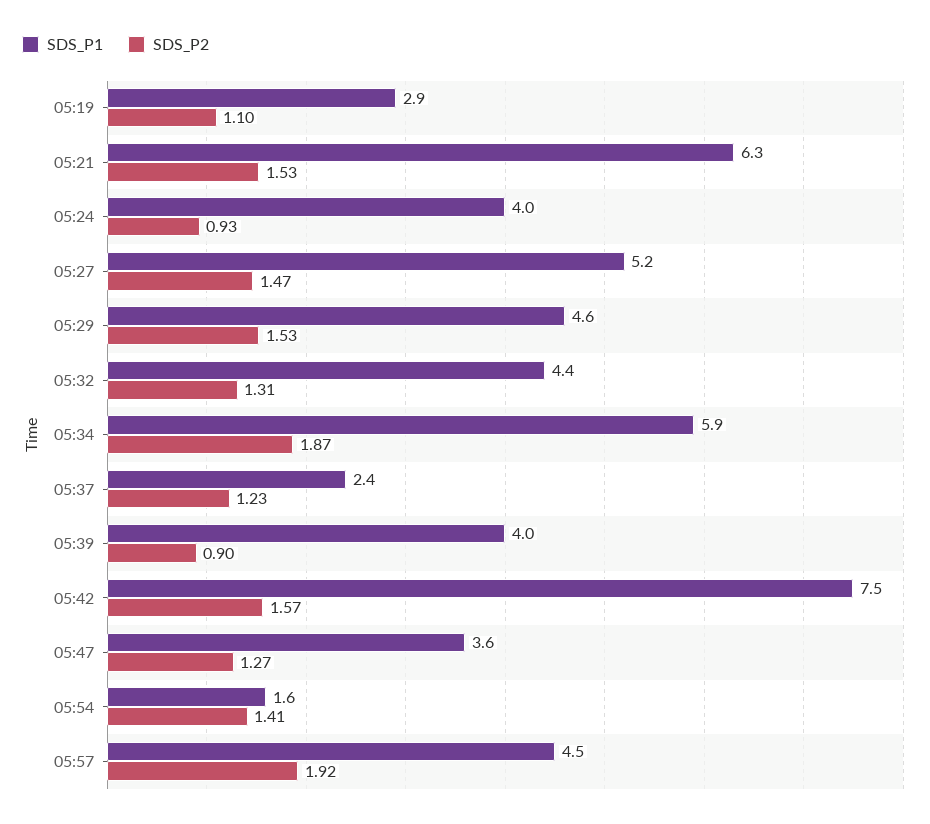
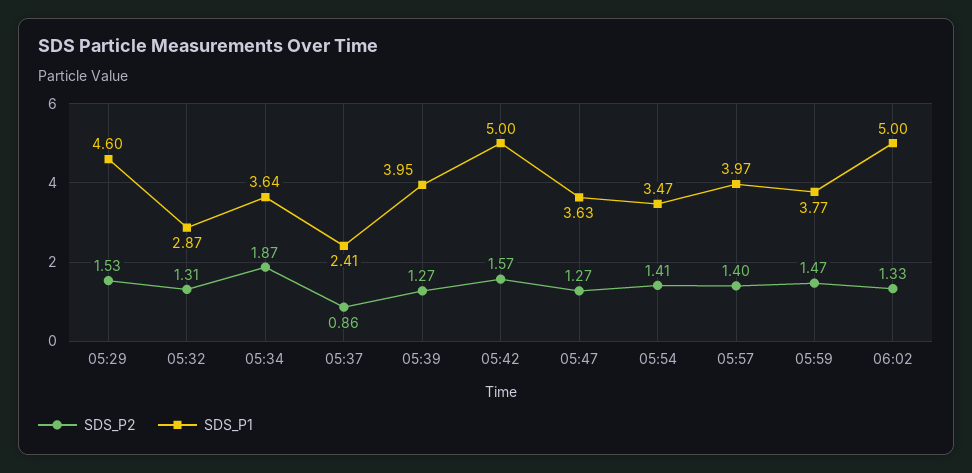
SDS_P1, 05:19: 2.9 -> none
SDS_P2, 05:19: 1.1 -> none
SDS_P1, 05:21: 6.3 -> none
SDS_P2, 05:21: 1.53 -> none
SDS_P1, 05:24: 4 -> none
SDS_P2, 05:24: 0.93 -> none
SDS_P1, 05:27: 5.2 -> none
SDS_P2, 05:27: 1.47 -> none
SDS_P1, 05:32: 4.4 -> 2.87
SDS_P1, 05:34: 5.9 -> 3.64
SDS_P2, 05:37: 1.23 -> 0.86
SDS_P2, 05:39: 0.9 -> 1.27
SDS_P1, 05:42: 7.5 -> 5
SDS_P1, 05:54: 1.6 -> 3.47
SDS_P1, 05:57: 4.5 -> 3.97
SDS_P2, 05:57: 1.92 -> 1.4
SDS_P2, 05:59: none -> 1.47
SDS_P1, 05:59: none -> 3.77
SDS_P2, 06:02: none -> 1.33
SDS_P1, 06:02: none -> 5

